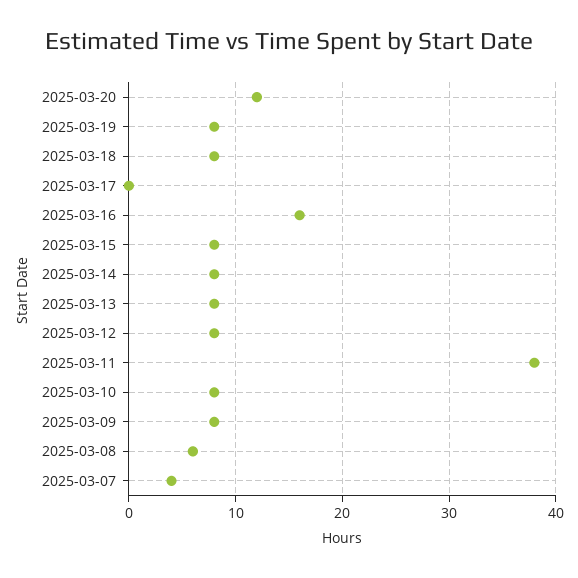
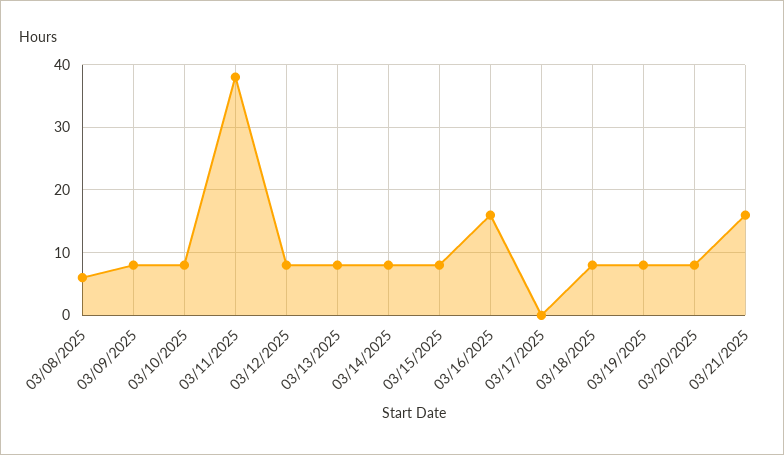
2025-03-20: 12 -> 8
2025-03-07: 4 -> none
03/21/2025: none -> 16

